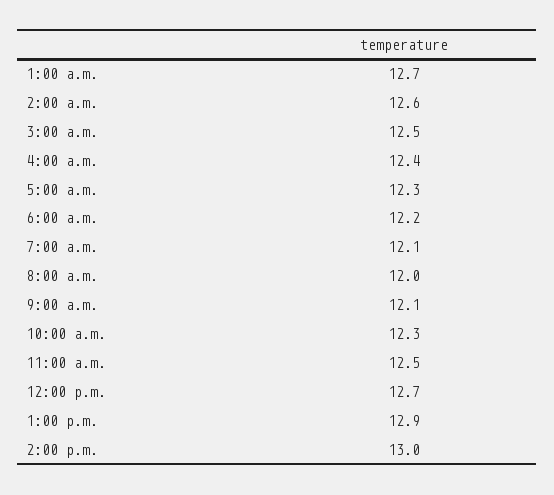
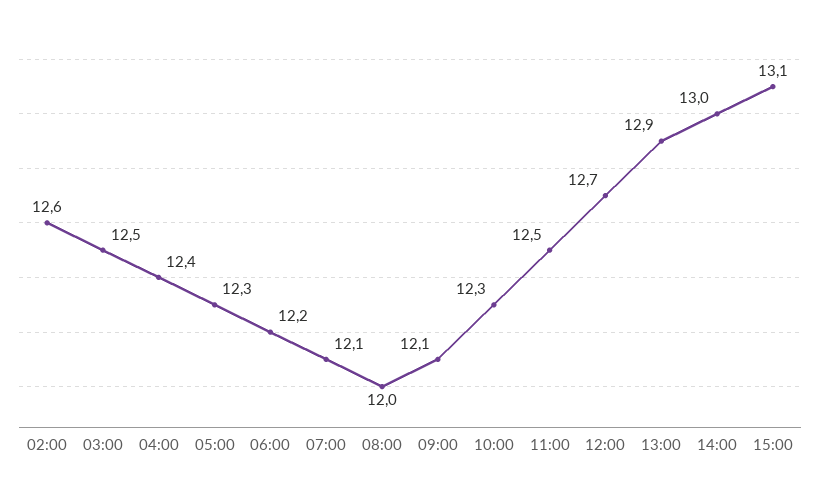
1:00 a.m.: 12.7 -> none
15:00: none -> 13.1

